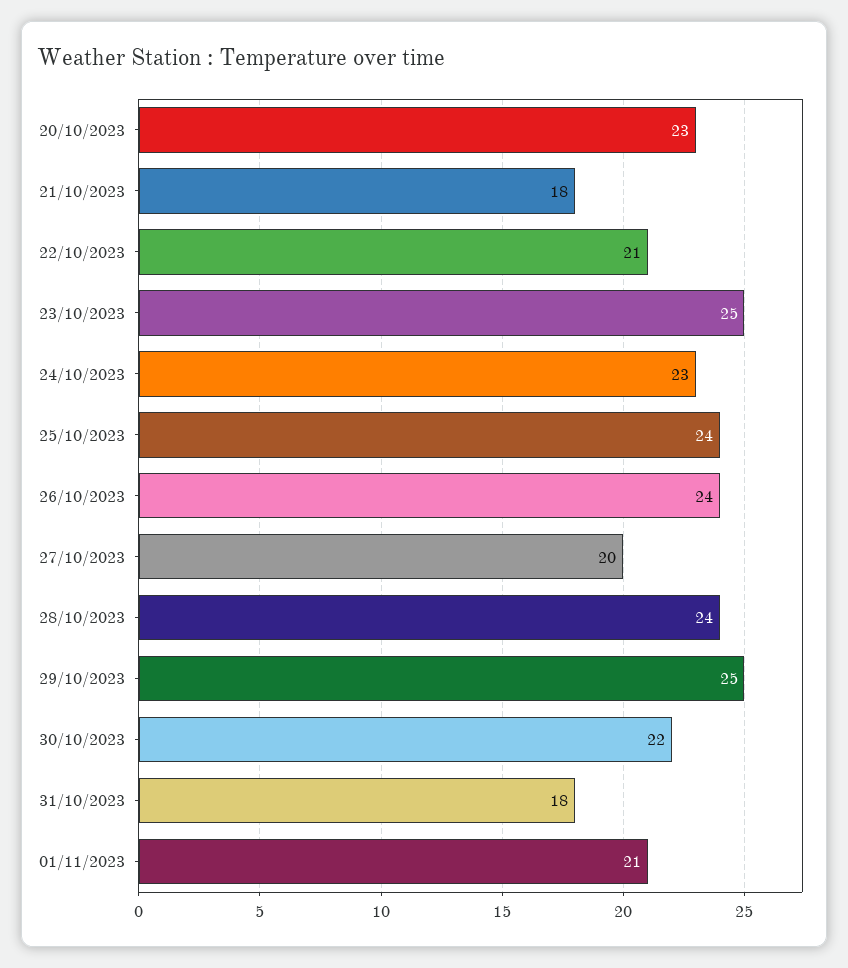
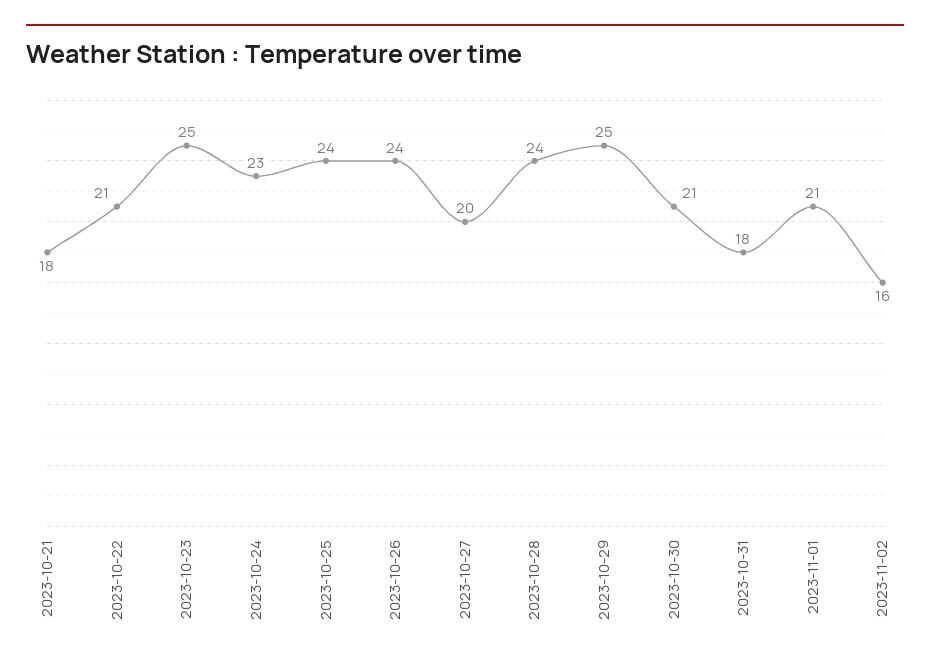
20/10/2023: 23 -> none
30/10/2023: 22 -> 21
2023-11-02: none -> 16

